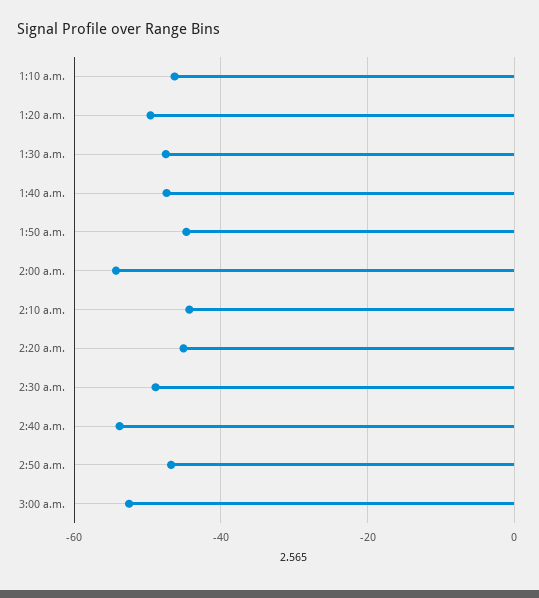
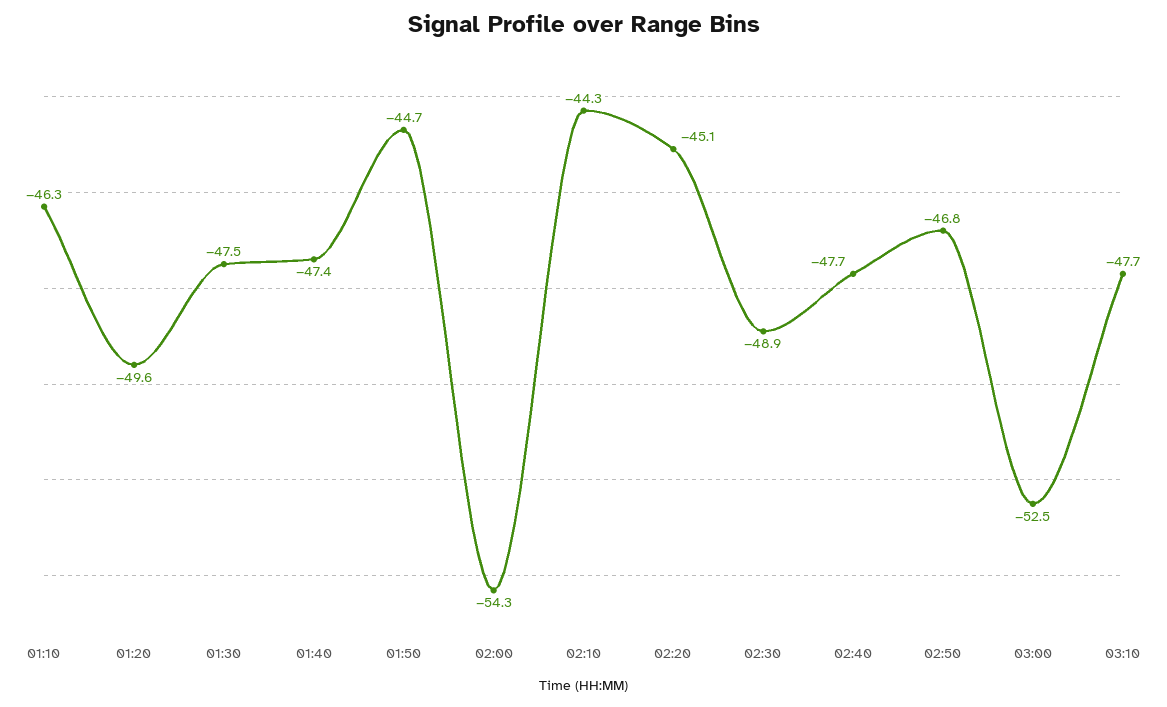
2:40 a.m.: -54 -> -47.7
03:10: none -> -47.7

